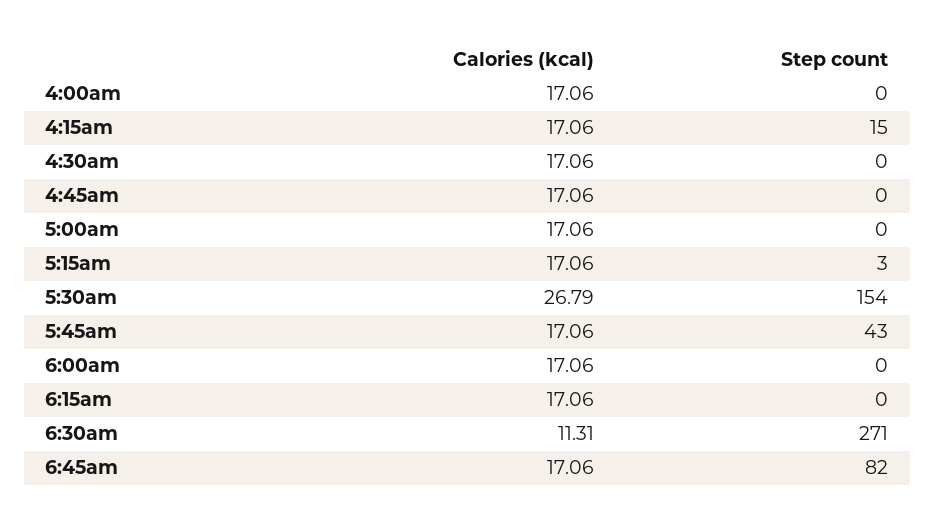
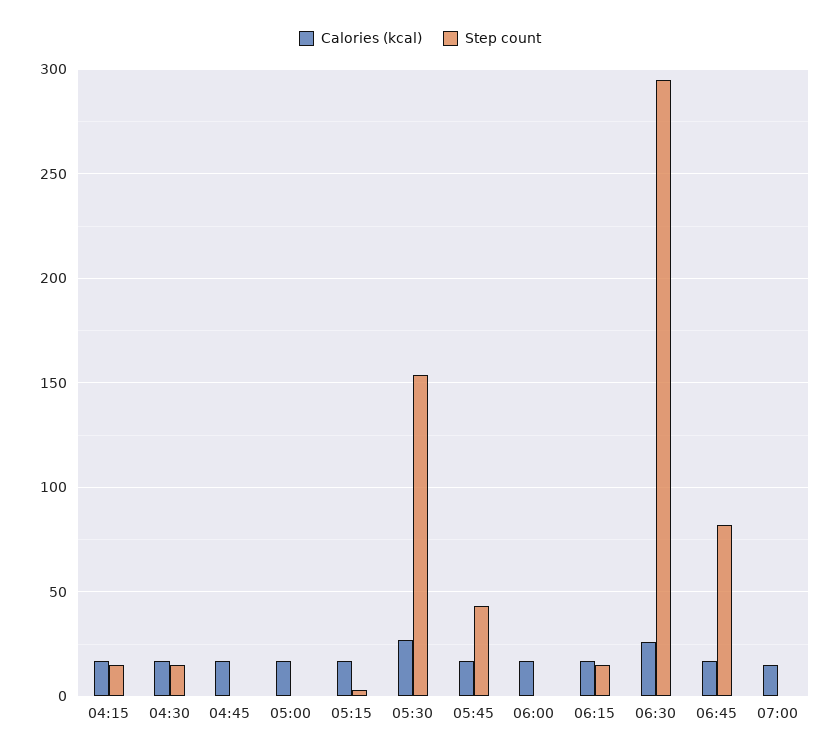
Calories (kcal), 4:00am: 17.06 -> none
Step count, 4:00am: 0 -> none
Step count, 4:30am: 0 -> 15
Step count, 6:15am: 0 -> 15
Calories (kcal), 6:30am: 11.31 -> 25
Step count, 6:30am: 271 -> 295
Calories (kcal), 07:00: none -> 15
Step count, 07:00: none -> 0

